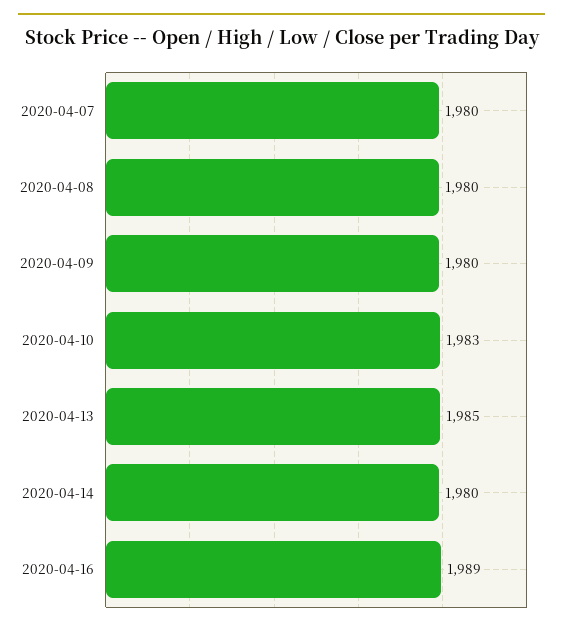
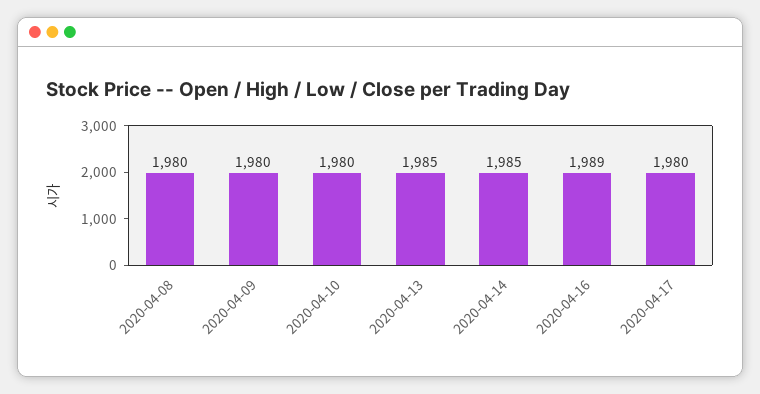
2020-04-07: 1980 -> none
2020-04-10: 1983 -> 1980
2020-04-14: 1980 -> 1985
2020-04-17: none -> 1980

